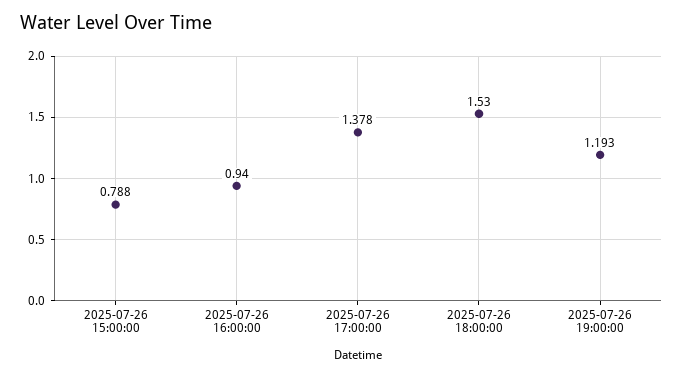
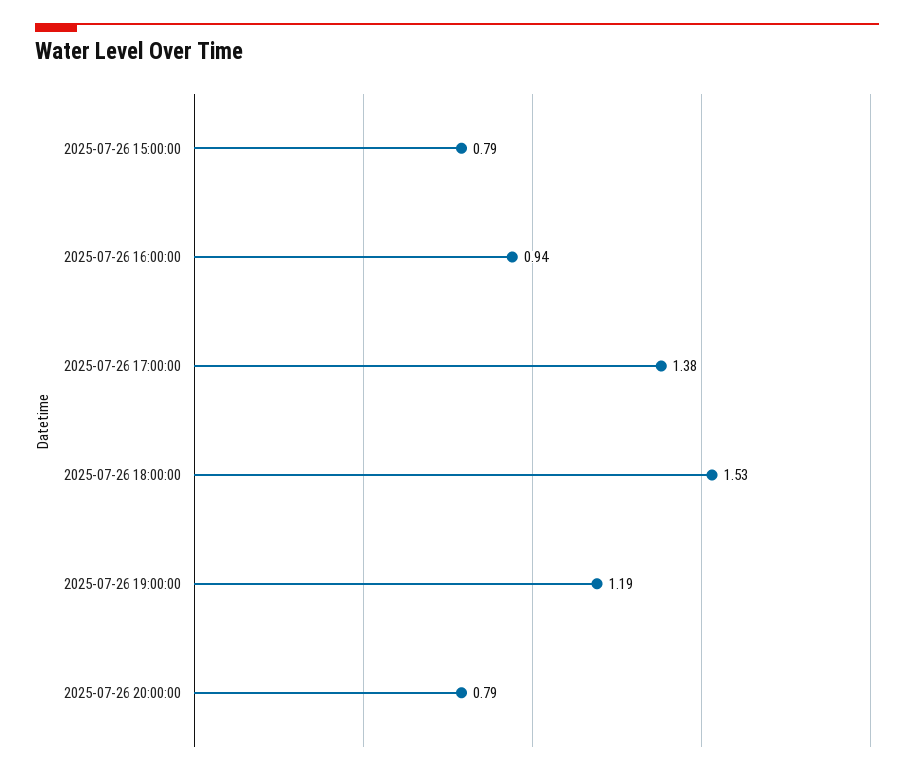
2025-07-26 20:00:00: none -> 0.79

